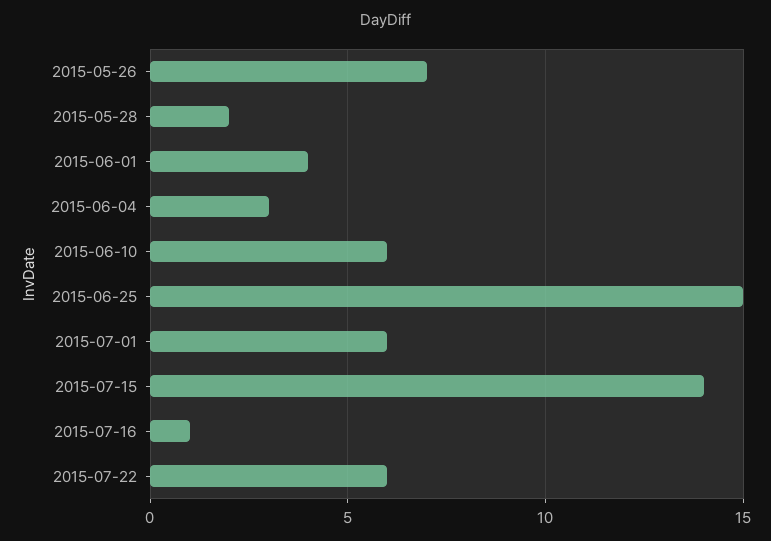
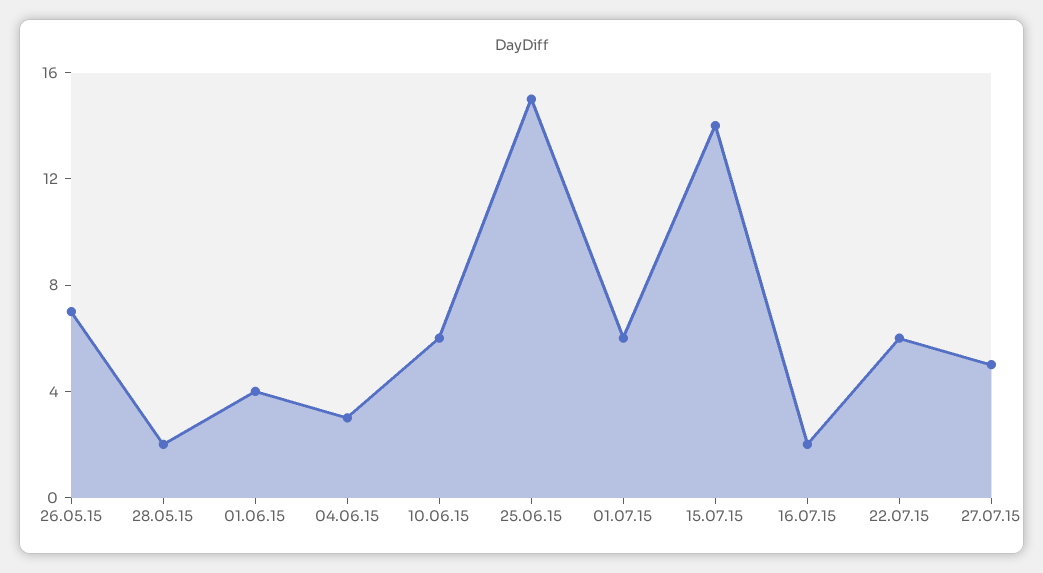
2015-07-16: 1 -> 2
27.07.15: none -> 5

